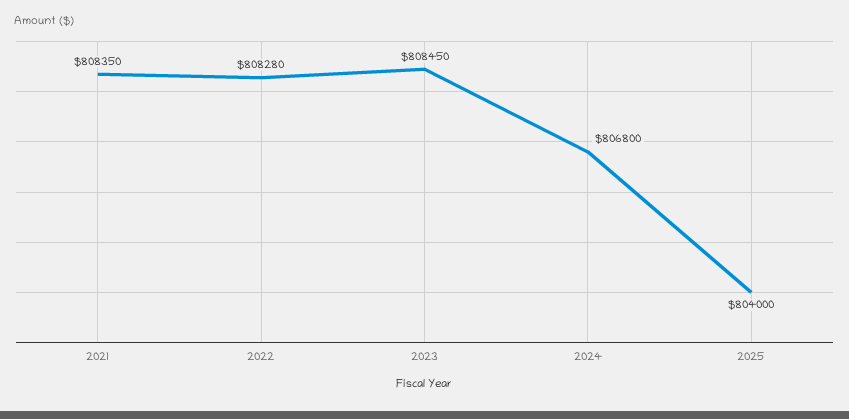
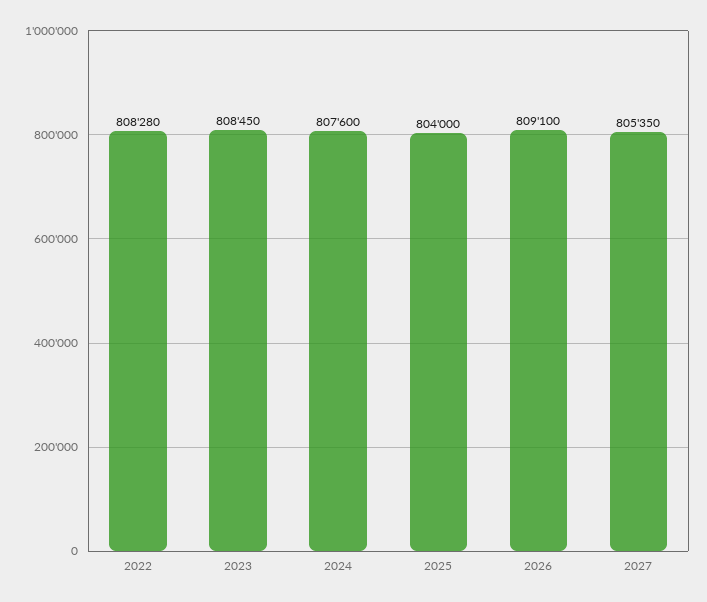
2021: 808350 -> none
2024: 806800 -> 807600
2026: none -> 809100
2027: none -> 805350

